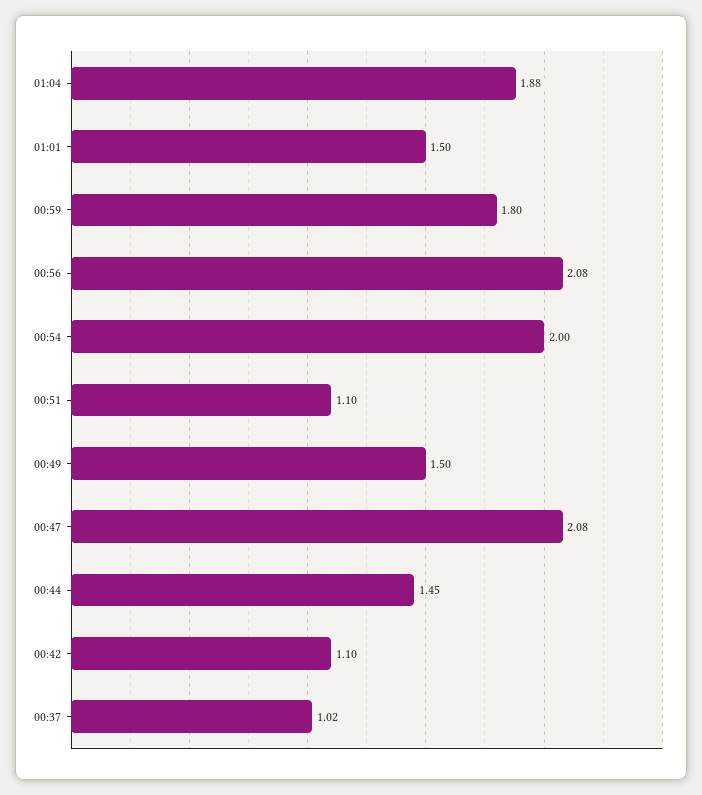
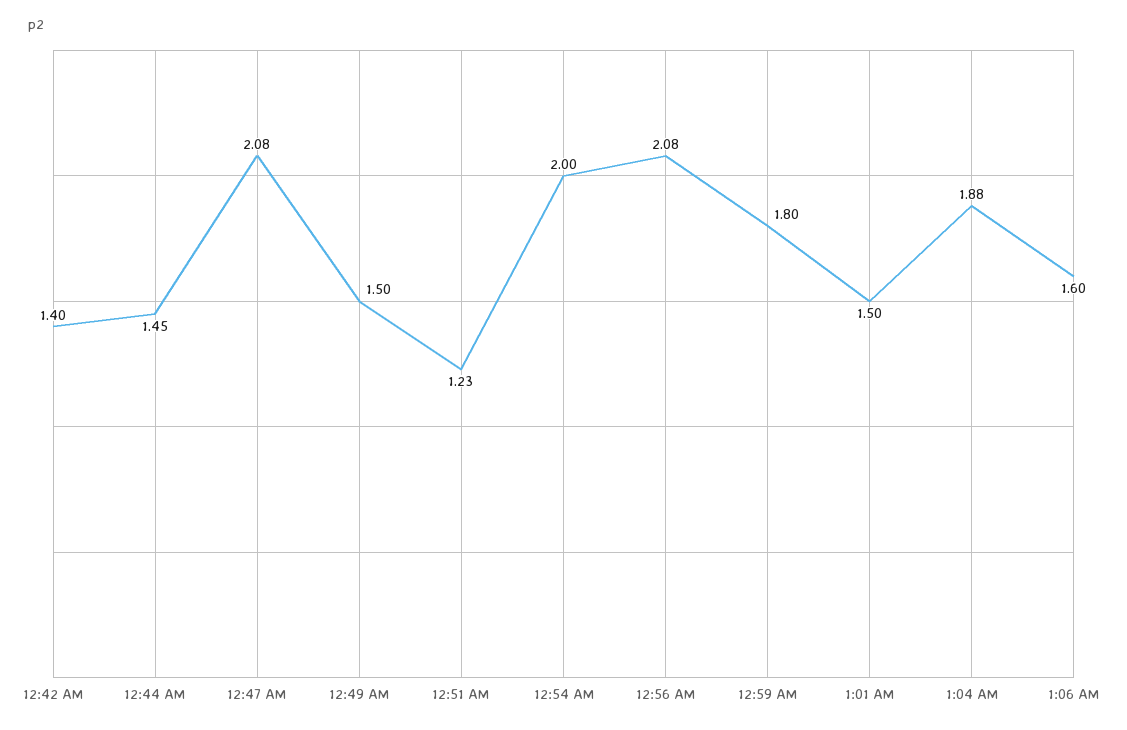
00:51: 1.1 -> 1.23
00:42: 1.1 -> 1.4
00:37: 1.02 -> none
1:06 AM: none -> 1.6

